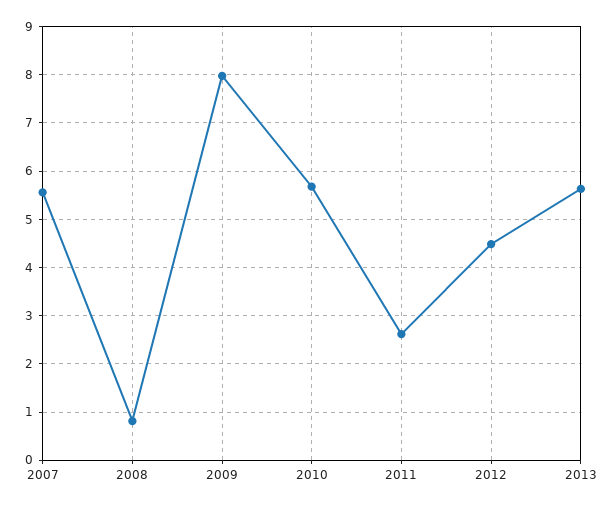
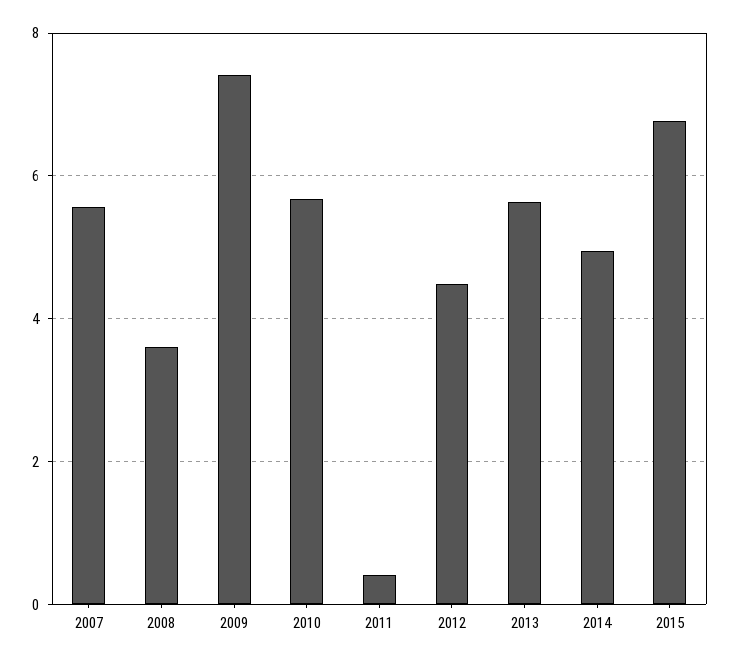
2008: 0.8 -> 3.6
2009: 8 -> 7.4
2011: 2.6 -> 0.4
2014: none -> 5
2015: none -> 6.8

